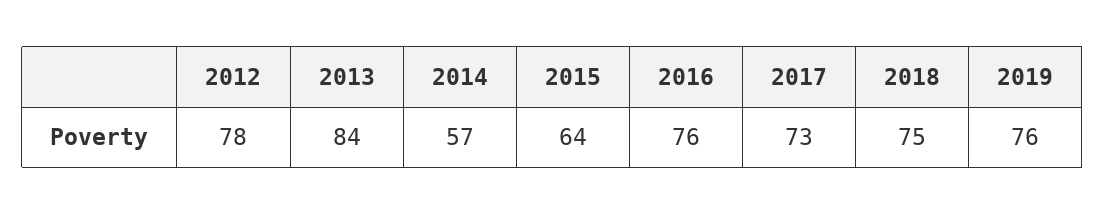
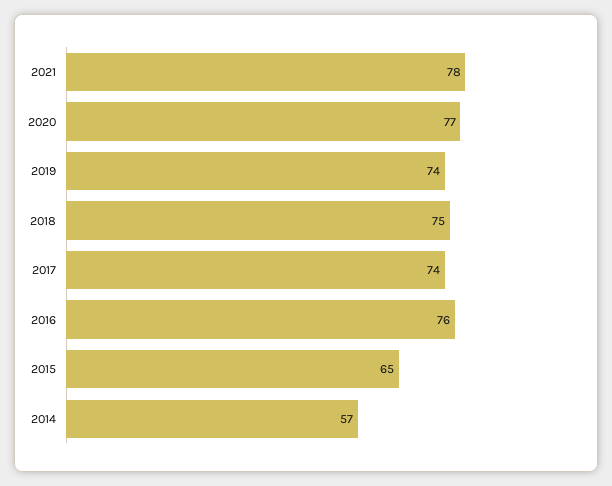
2012: 78 -> none
2013: 84 -> none
2015: 64 -> 65
2017: 73 -> 74
2019: 76 -> 74
2021: none -> 78
2020: none -> 77

